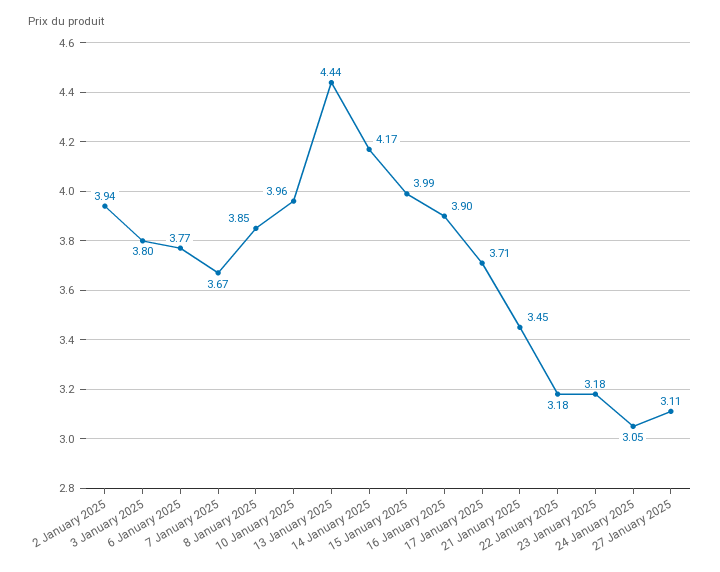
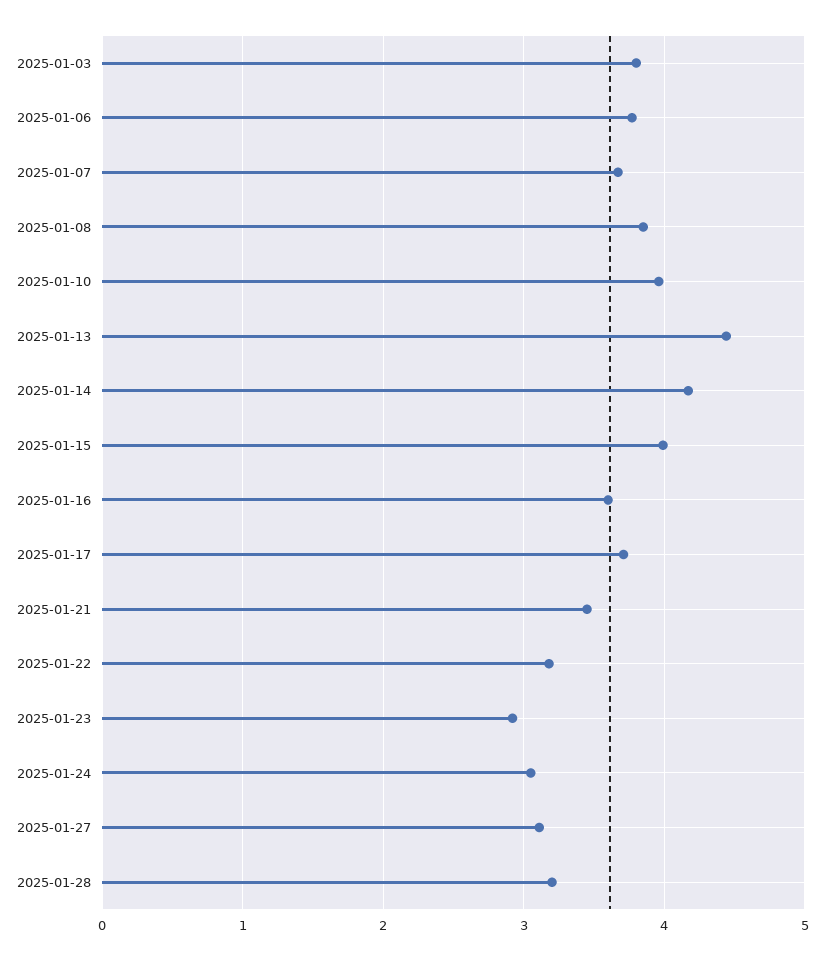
2 January 2025: 3.94 -> none
16 January 2025: 3.9 -> 3.6
23 January 2025: 3.18 -> 2.9
2025-01-28: none -> 3.2

